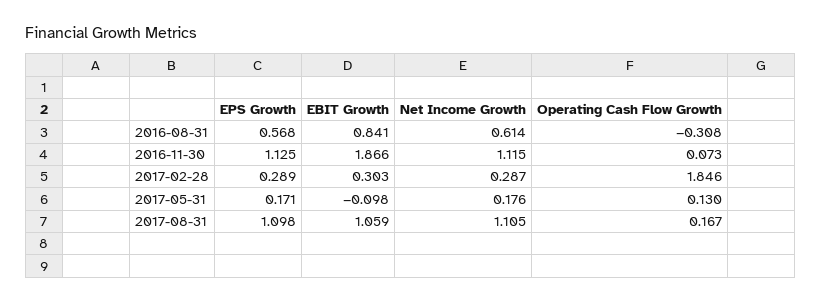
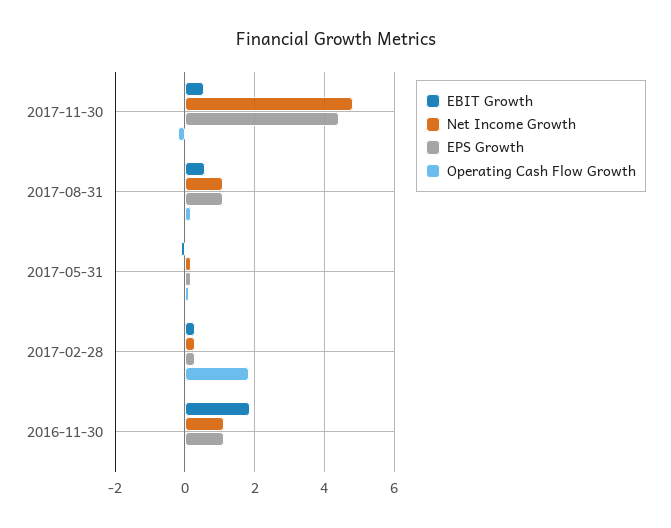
EPS Growth, 2016-08-31: 0.568 -> none
EBIT Growth, 2016-08-31: 0.841 -> none
Net Income Growth, 2016-08-31: 0.614 -> none
Operating Cash Flow Growth, 2016-08-31: -0.308 -> none
EBIT Growth, 2017-08-31: 1.059 -> 0.6
EBIT Growth, 2017-11-30: none -> 0.6
Net Income Growth, 2017-11-30: none -> 4.8
EPS Growth, 2017-11-30: none -> 4.4
Operating Cash Flow Growth, 2017-11-30: none -> -0.2

